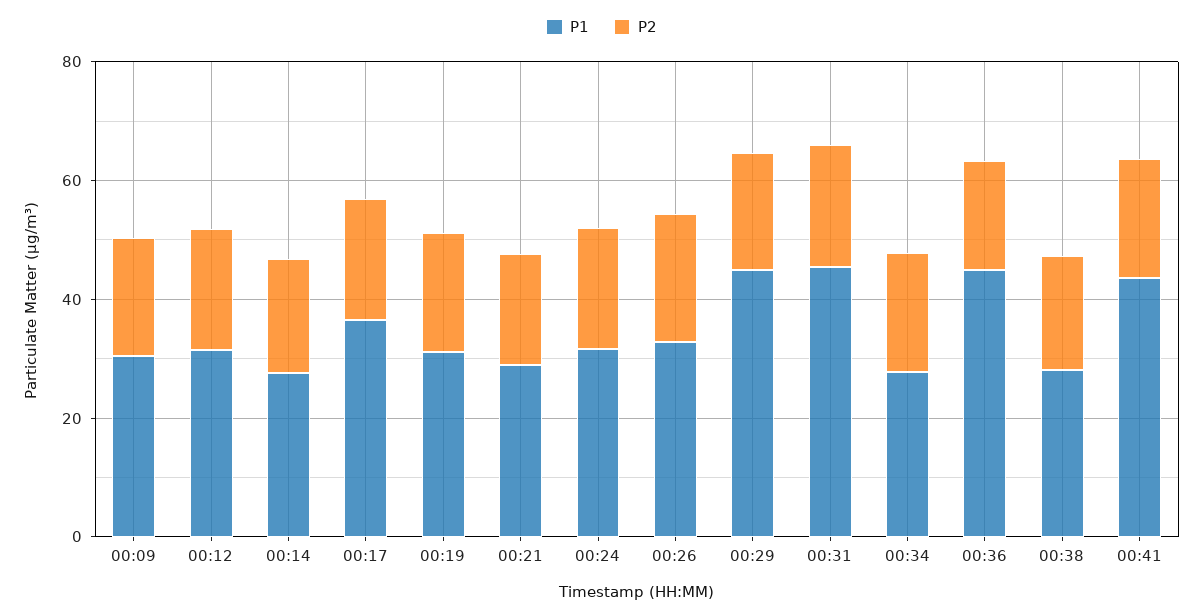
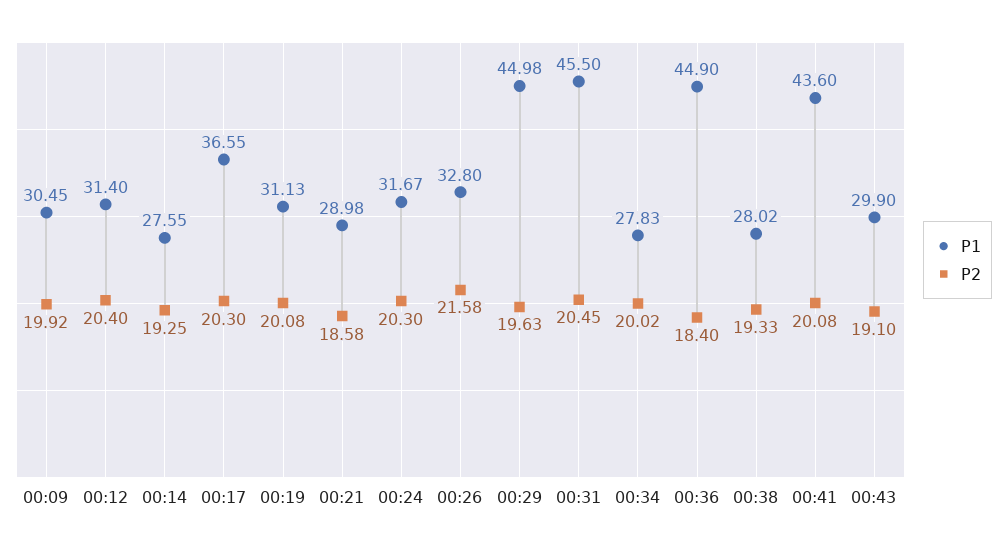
P1, 00:43: none -> 29.9
P2, 00:43: none -> 19.1

